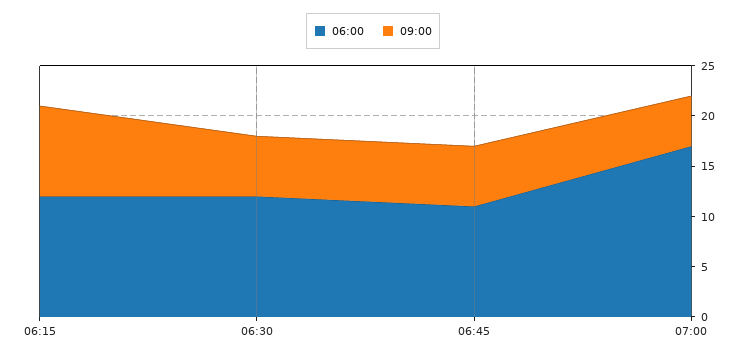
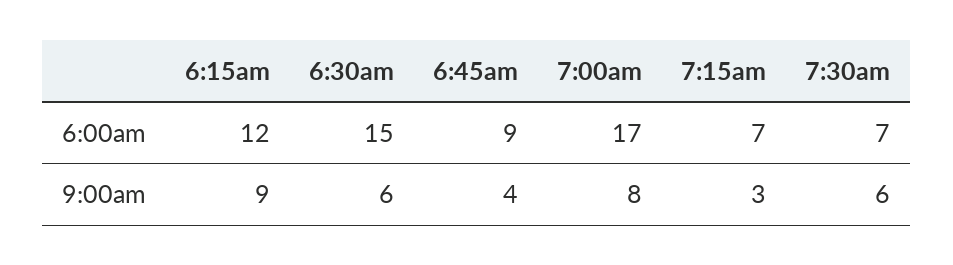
06:00, 06:30: 12 -> 15
06:00, 06:45: 11 -> 9
09:00, 06:45: 6 -> 4
09:00, 07:00: 5 -> 8
06:00, 7:15am: none -> 7
06:00, 7:30am: none -> 7
09:00, 7:15am: none -> 3
09:00, 7:30am: none -> 6

